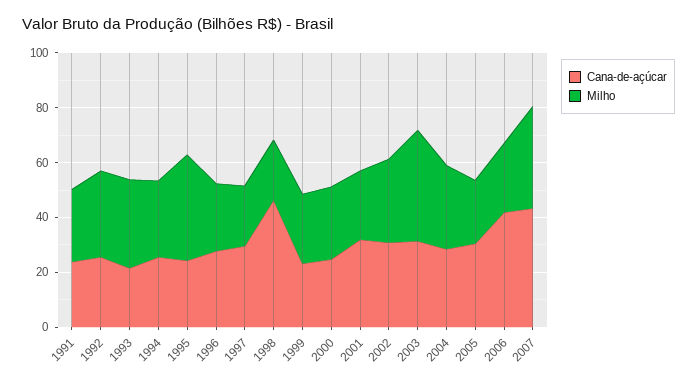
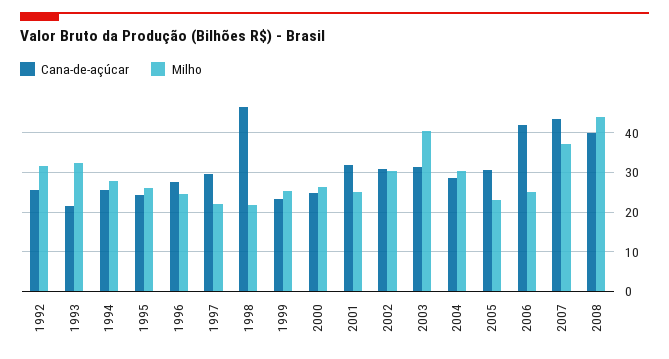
Cana-de-açúcar, 1991: 25 -> none
Milho, 1991: 25 -> none
Milho, 1995: 40 -> 26
Cana-de-açúcar, 2008: none -> 40
Milho, 2008: none -> 44

